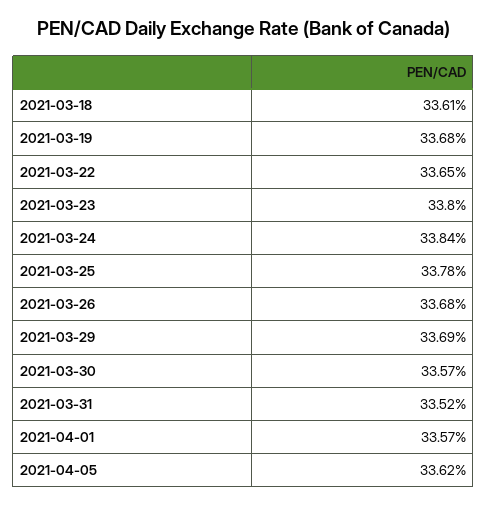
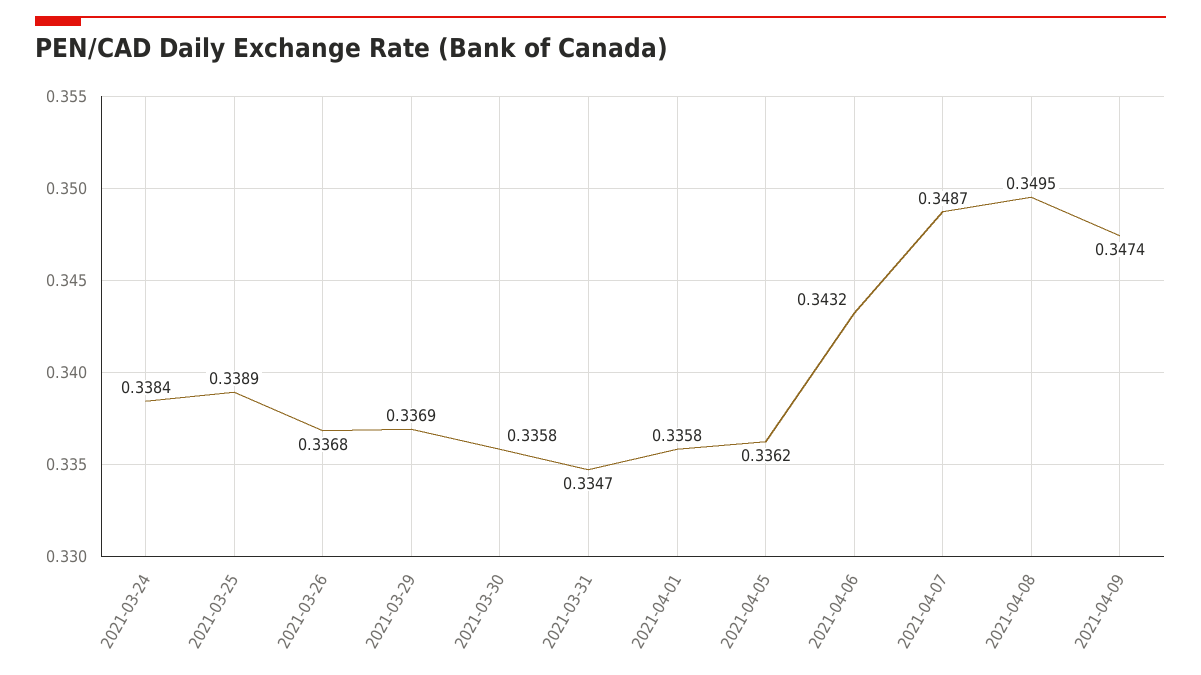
2021-03-18: 0.3361 -> none
2021-03-19: 0.3368 -> none
2021-03-22: 0.3365 -> none
2021-03-23: 0.338 -> none
2021-03-25: 0.3378 -> 0.3389
2021-03-30: 0.3357 -> 0.3358
2021-03-31: 0.3352 -> 0.3347
2021-04-01: 0.3357 -> 0.3358
2021-04-06: none -> 0.3432
2021-04-07: none -> 0.3487
2021-04-08: none -> 0.3495
2021-04-09: none -> 0.3474

